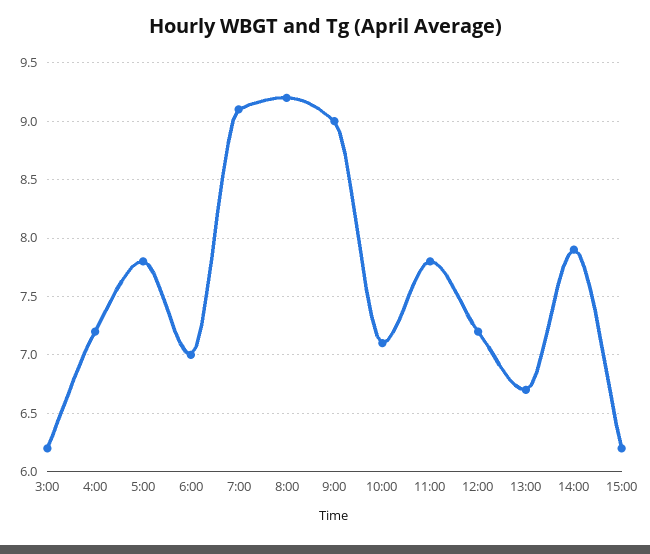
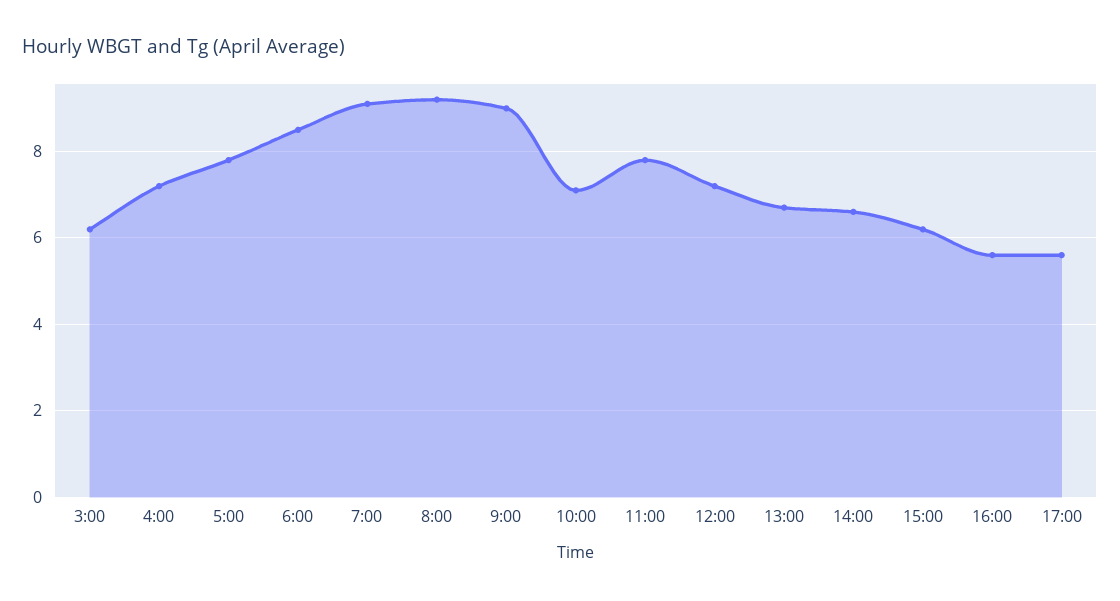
6:00: 7 -> 8.5
14:00: 7.9 -> 6.5
16:00: none -> 5.5
17:00: none -> 5.5

